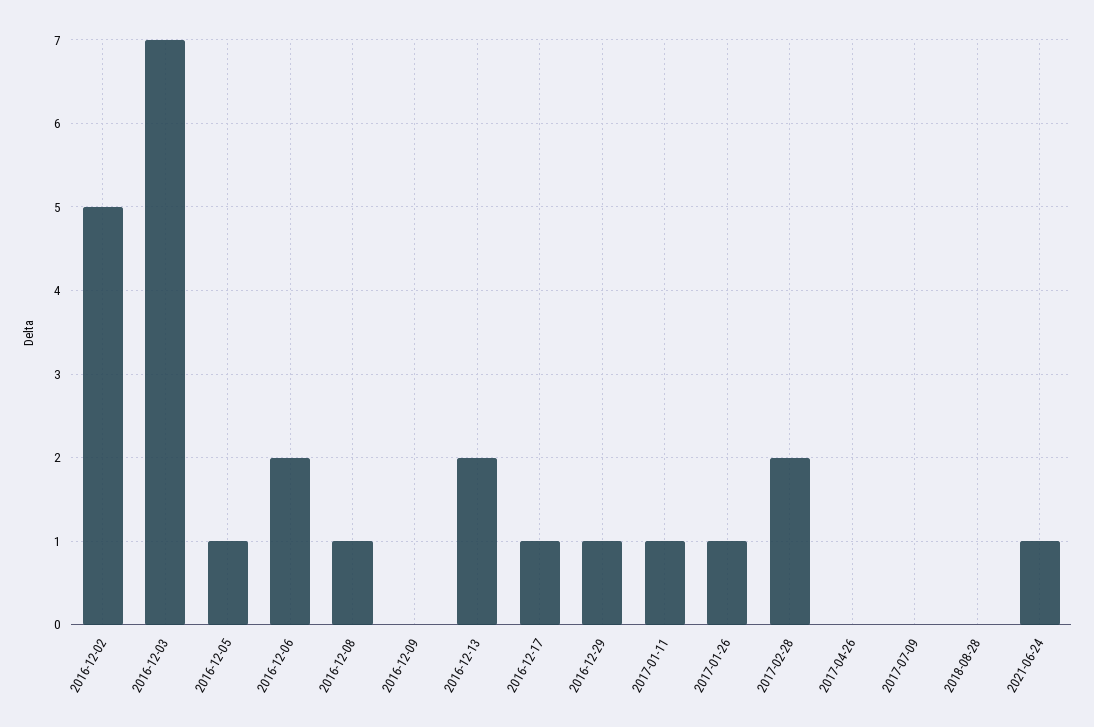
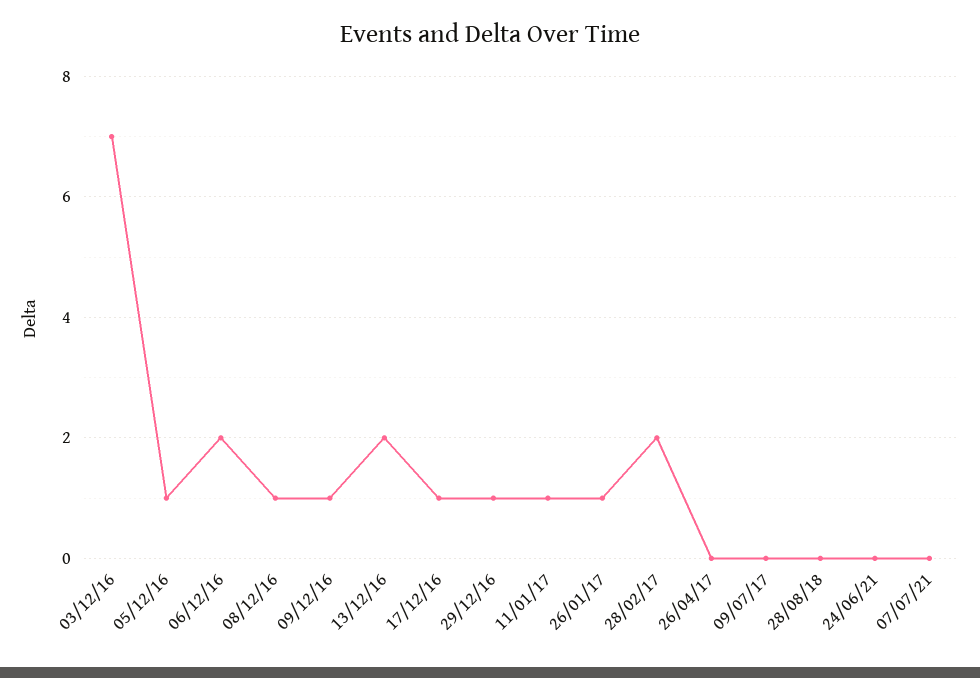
2016-12-02: 5 -> none
2016-12-09: 0 -> 1
2021-06-24: 1 -> 0
07/07/21: none -> 0

